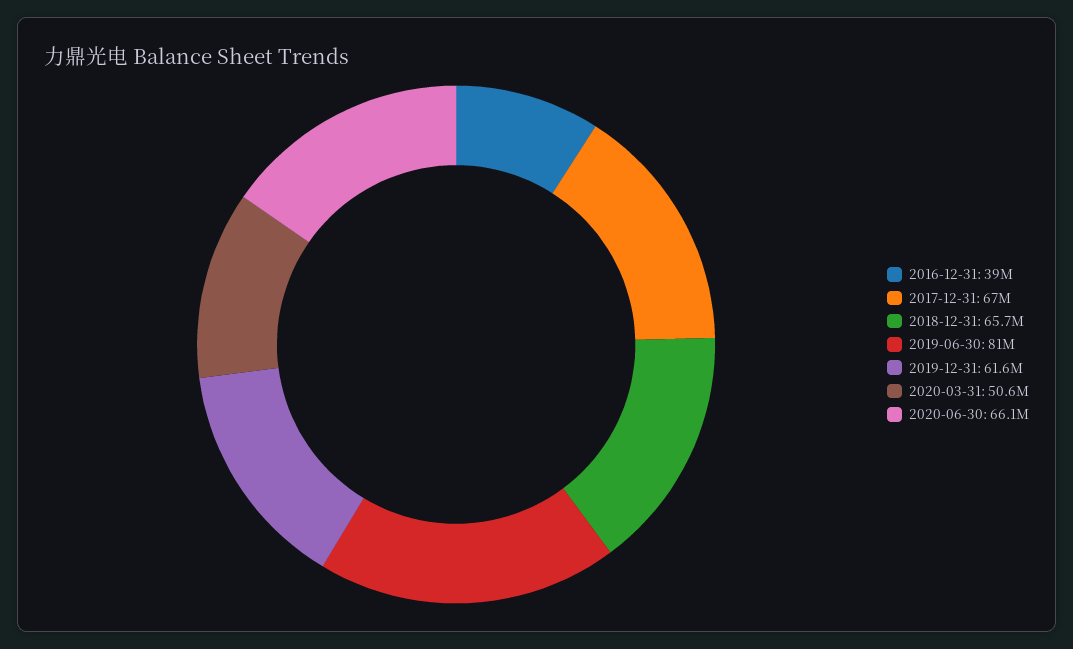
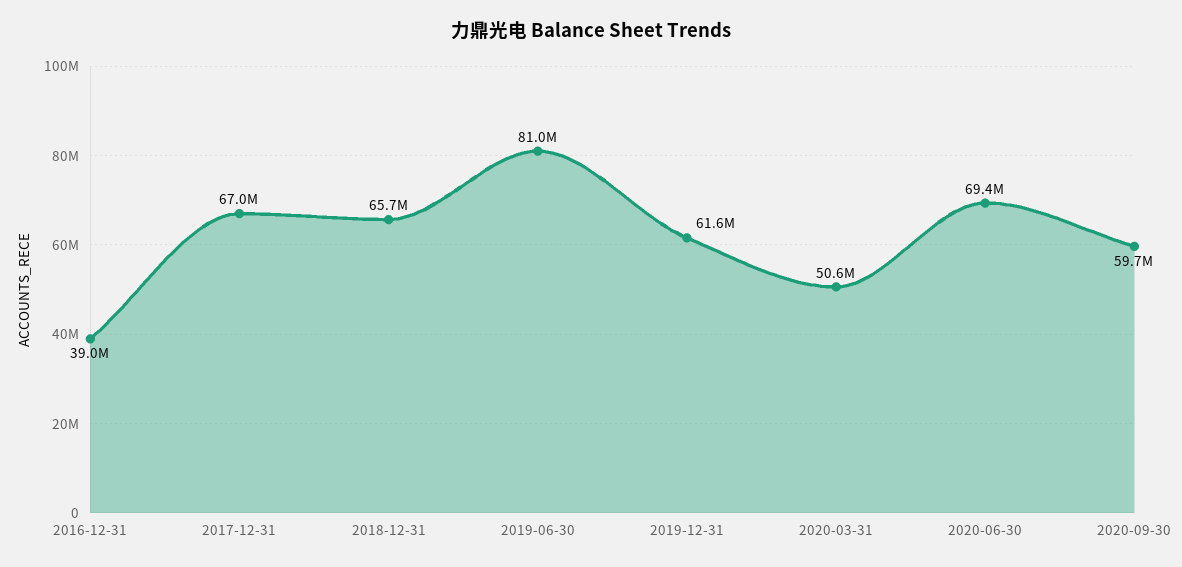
2020-06-30: 66100000 -> 69400000
2020-09-30: none -> 59700000

